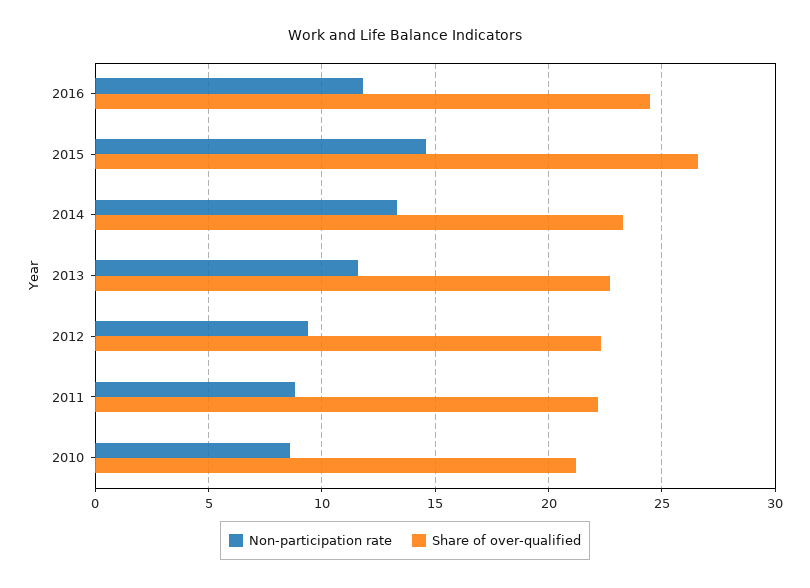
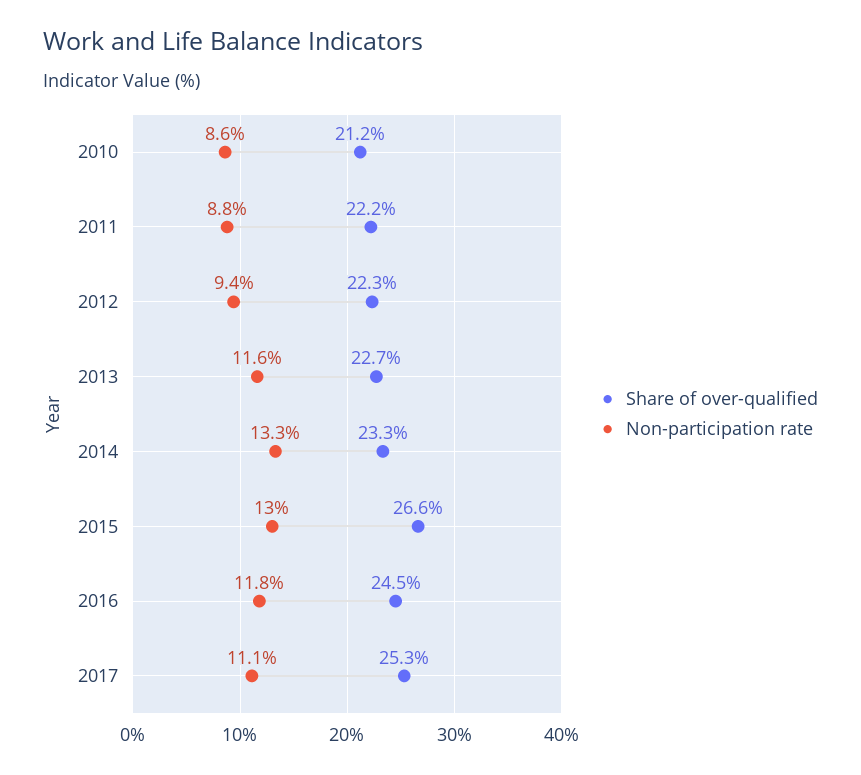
Non-participation rate, 2015: 14.5 -> 13
Share of over-qualified, 2017: none -> 25.3
Non-participation rate, 2017: none -> 11.1

